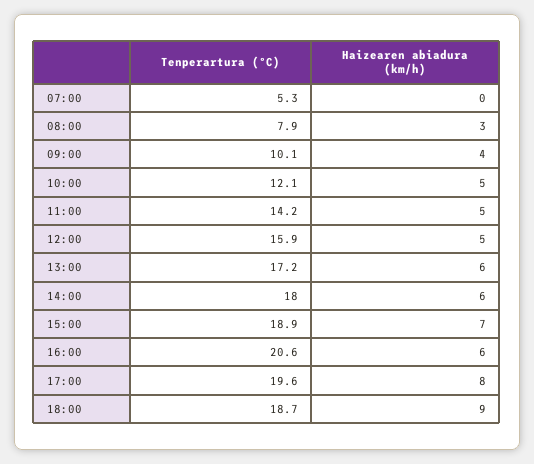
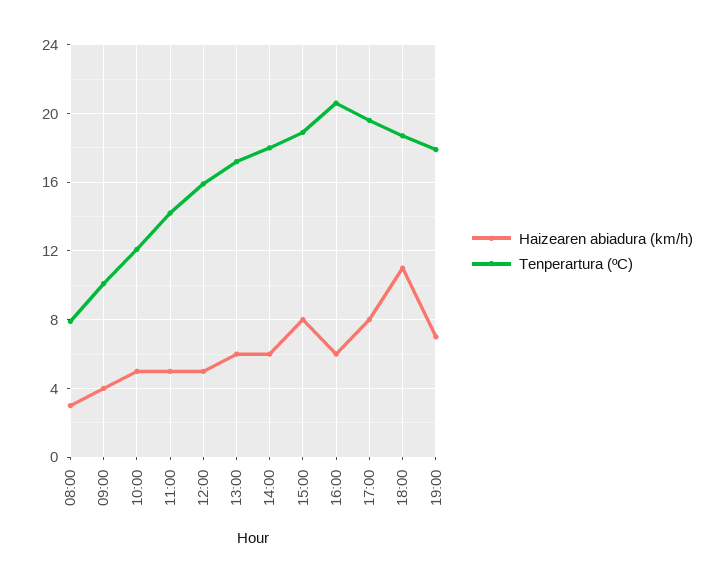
Tenperartura (ºC), 07:00: 5.3 -> none
Haizearen abiadura (km/h), 07:00: 0 -> none
Haizearen abiadura (km/h), 15:00: 7 -> 8
Haizearen abiadura (km/h), 18:00: 9 -> 11
Haizearen abiadura (km/h), 19:00: none -> 7
Tenperartura (ºC), 19:00: none -> 18

